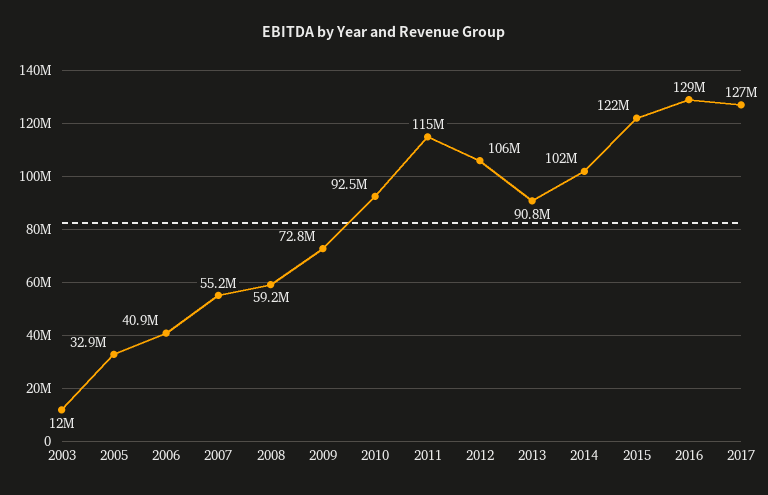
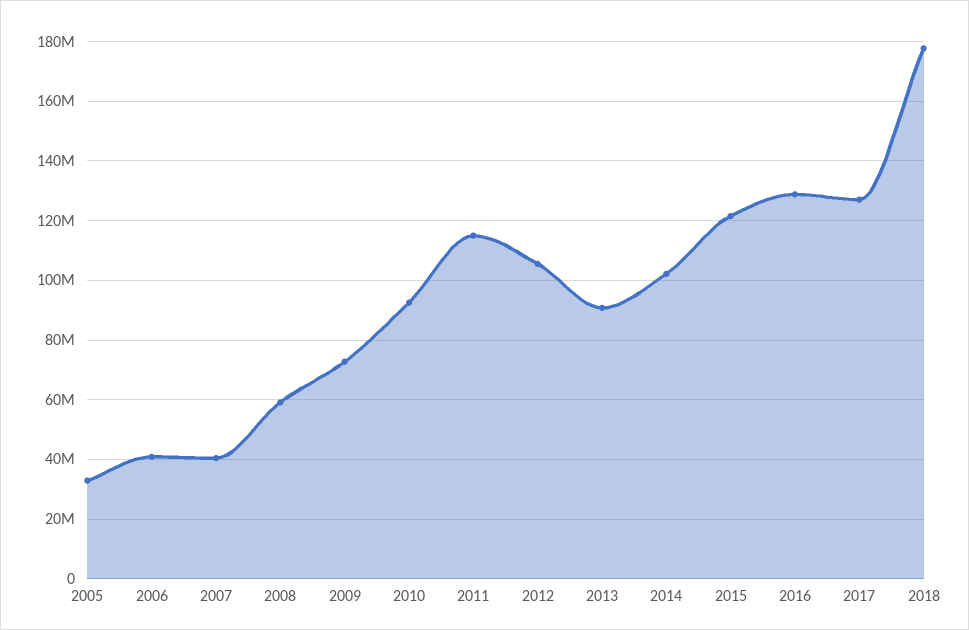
2003: 12000000 -> none
2007: 55200000 -> 40000000
2018: none -> 177500000

